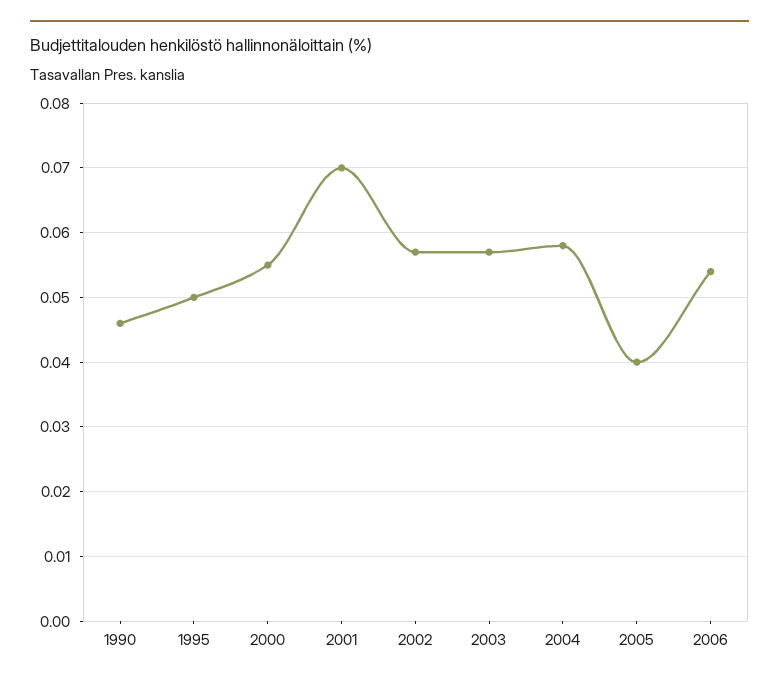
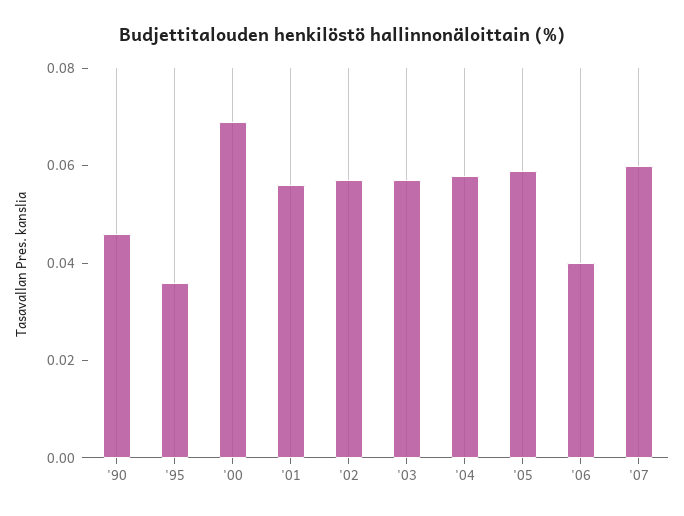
1995: 0.05 -> 0.035
2000: 0.055 -> 0.07
2001: 0.07 -> 0.055
2005: 0.04 -> 0.06
2006: 0.054 -> 0.04
'07: none -> 0.06

